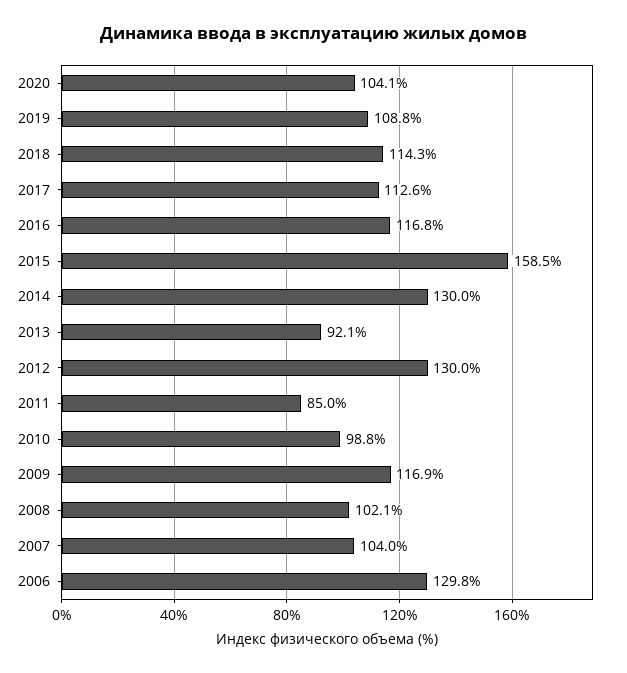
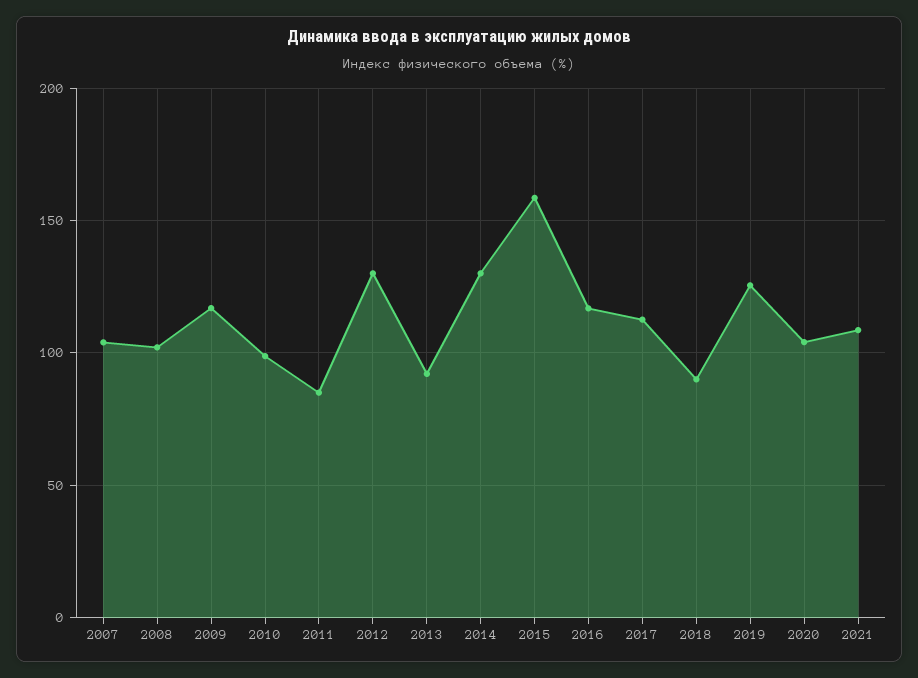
2019: 108.8 -> 125
2018: 114.3 -> 90
2006: 129.8 -> none
2021: none -> 110

